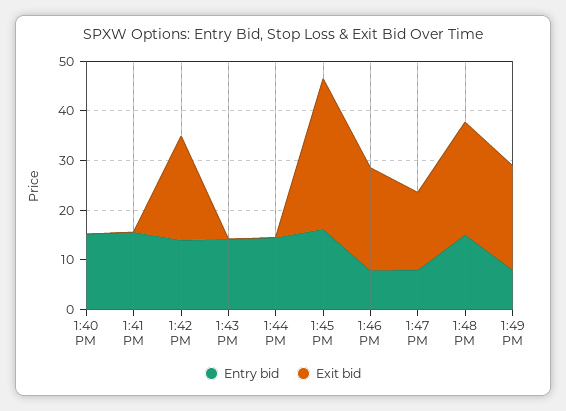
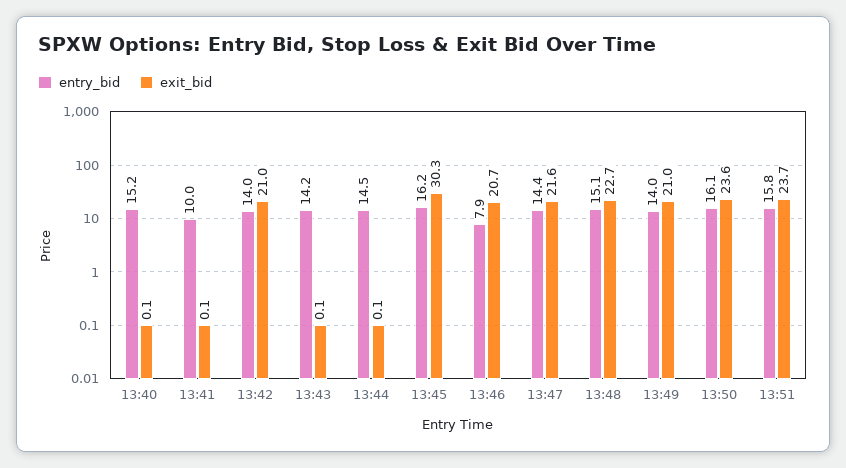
Entry bid, 1:41 PM: 16 -> 10
Entry bid, 1:47 PM: 8 -> 14.4
Exit bid, 1:47 PM: 16 -> 21.6
Entry bid, 1:49 PM: 8 -> 14
Entry bid, 13:50: none -> 16.1
Exit bid, 13:50: none -> 23.6
Entry bid, 13:51: none -> 15.8
Exit bid, 13:51: none -> 23.7

